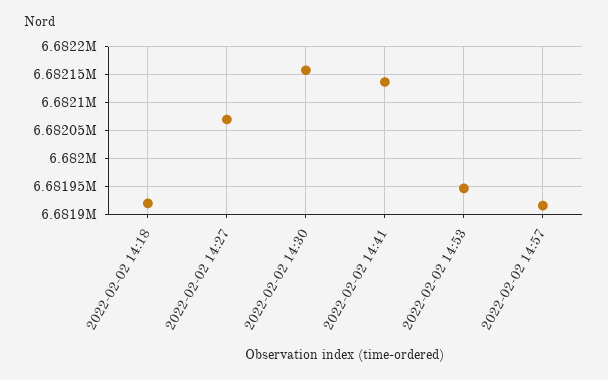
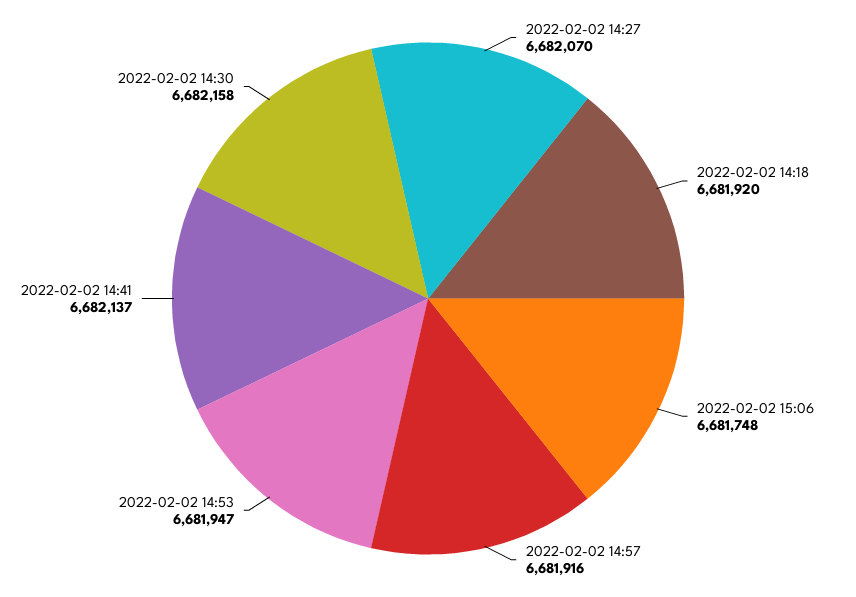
2022-02-02 15:06: none -> 6681748

